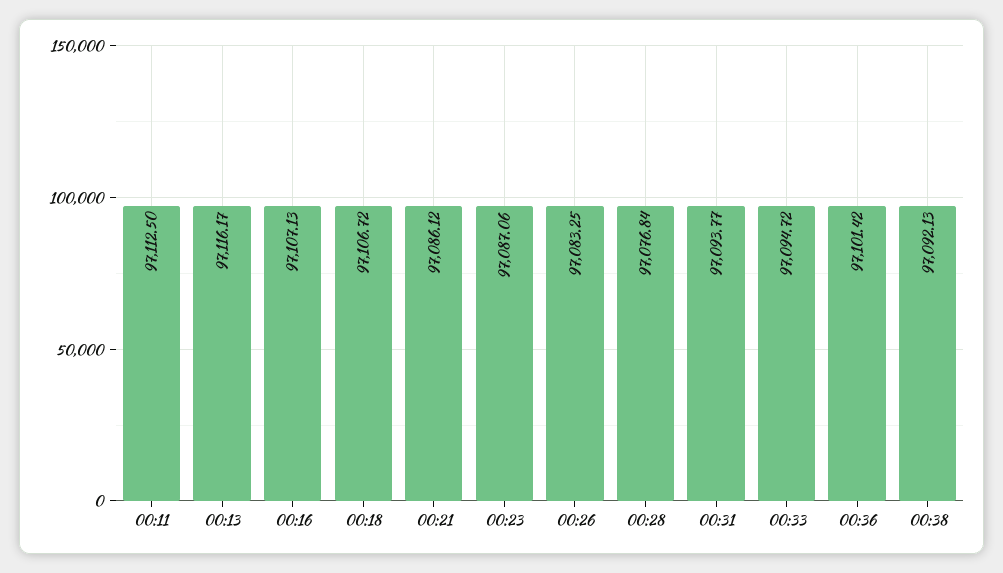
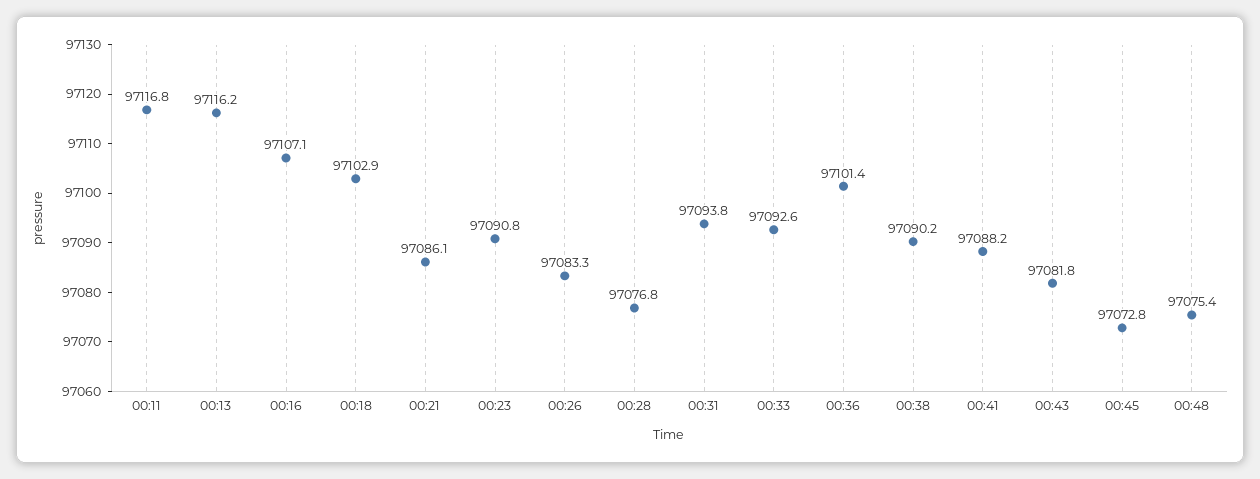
00:11: 97112.5 -> 97116.8
00:18: 97106.72 -> 97102.9
00:23: 97087.06 -> 97090.8
00:33: 97094.72 -> 97092.6
00:38: 97092.13 -> 97090.2
00:41: none -> 97088.2
00:43: none -> 97081.8
00:45: none -> 97072.8
00:48: none -> 97075.4

